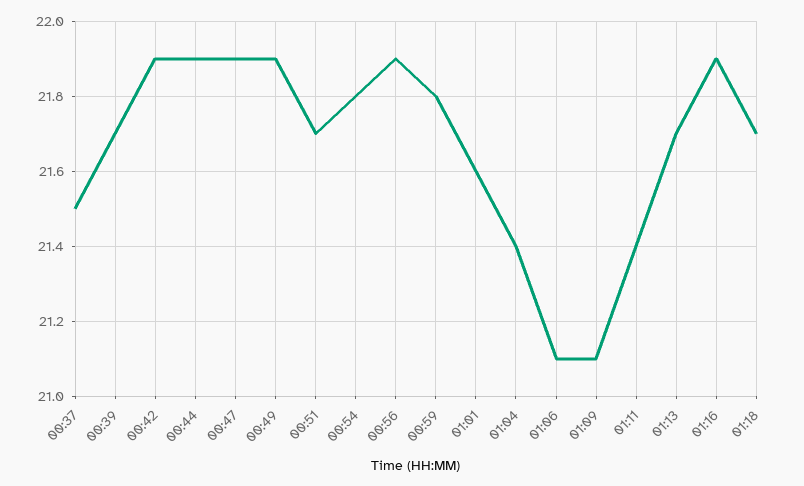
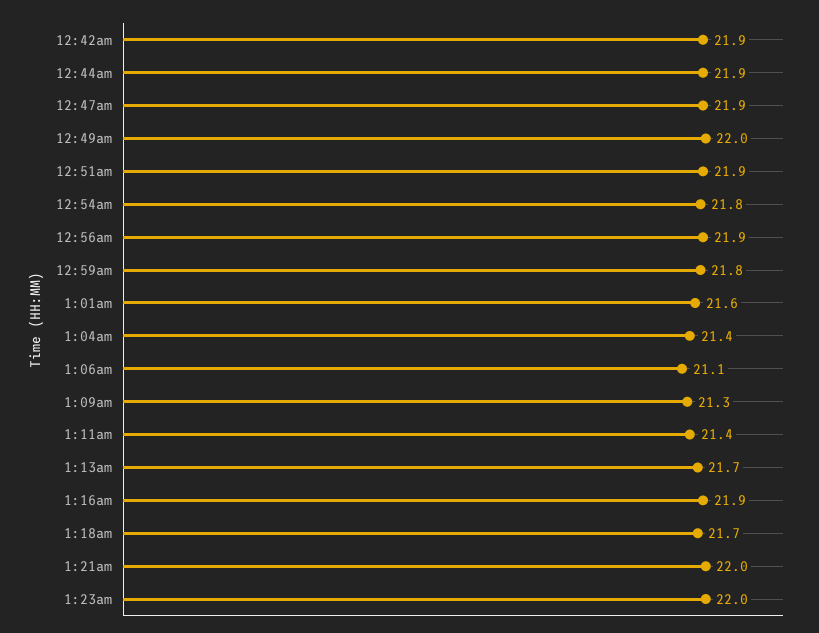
00:37: 21.5 -> none
00:39: 21.7 -> none
00:49: 21.9 -> 22
00:51: 21.7 -> 21.9
01:09: 21.1 -> 21.3
1:21am: none -> 22
1:23am: none -> 22

